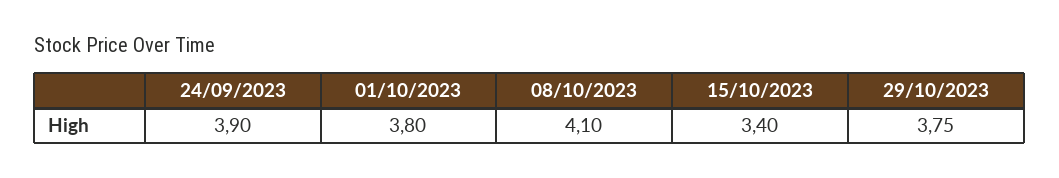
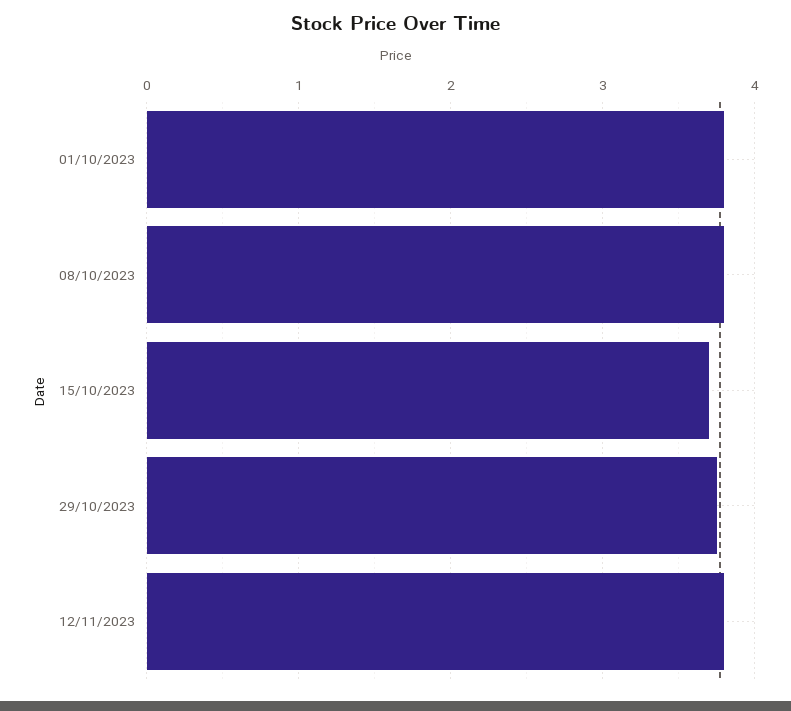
24/09/2023: 3.9 -> none
08/10/2023: 4.1 -> 3.8
15/10/2023: 3.4 -> 3.7
12/11/2023: none -> 3.8

